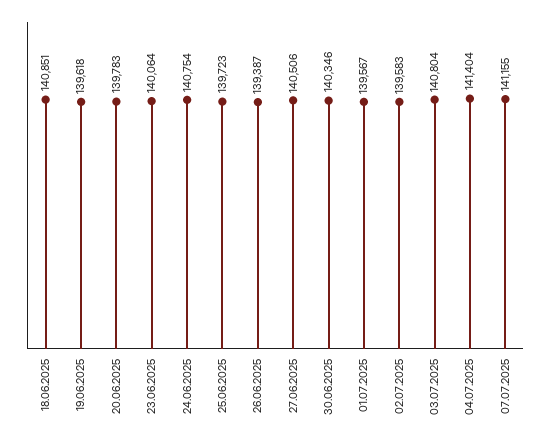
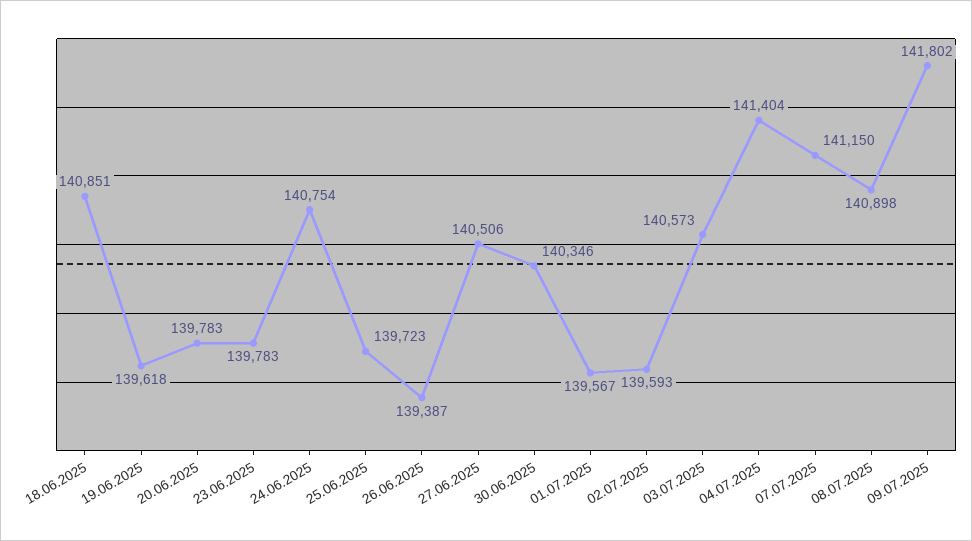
23.06.2025: 140064 -> 139783
02.07.2025: 139583 -> 139593
03.07.2025: 140804 -> 140573
07.07.2025: 141155 -> 141150
08.07.2025: none -> 140898
09.07.2025: none -> 141802

